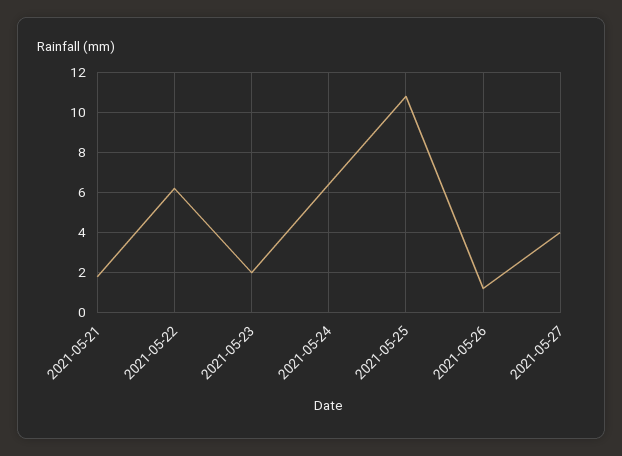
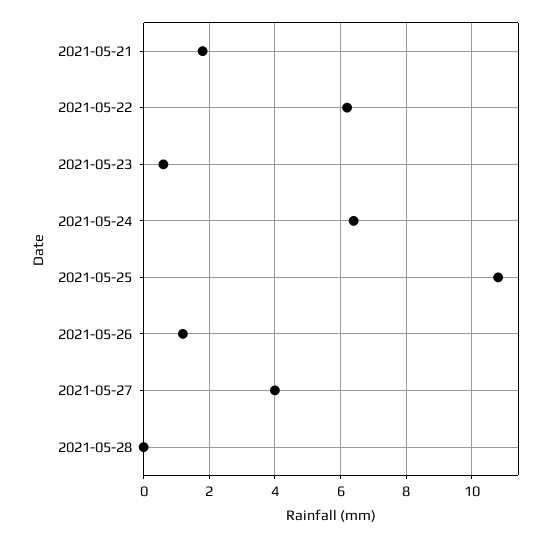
2021-05-23: 2 -> 0.5
2021-05-28: none -> 0

